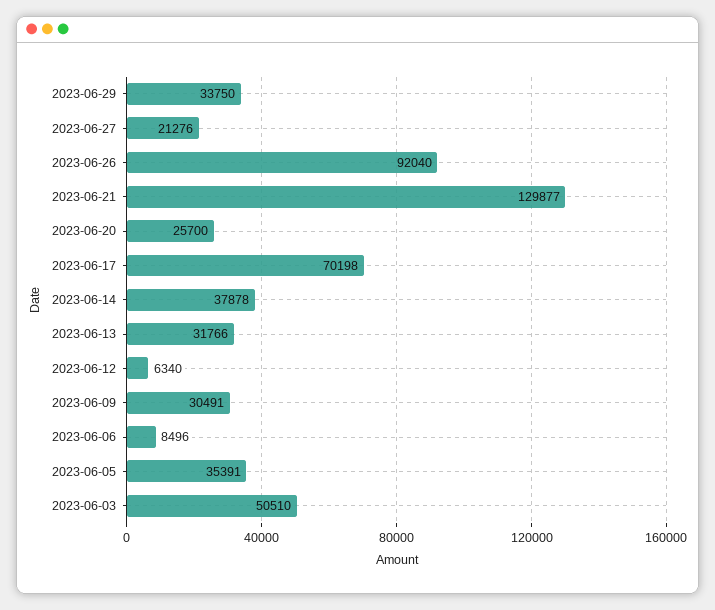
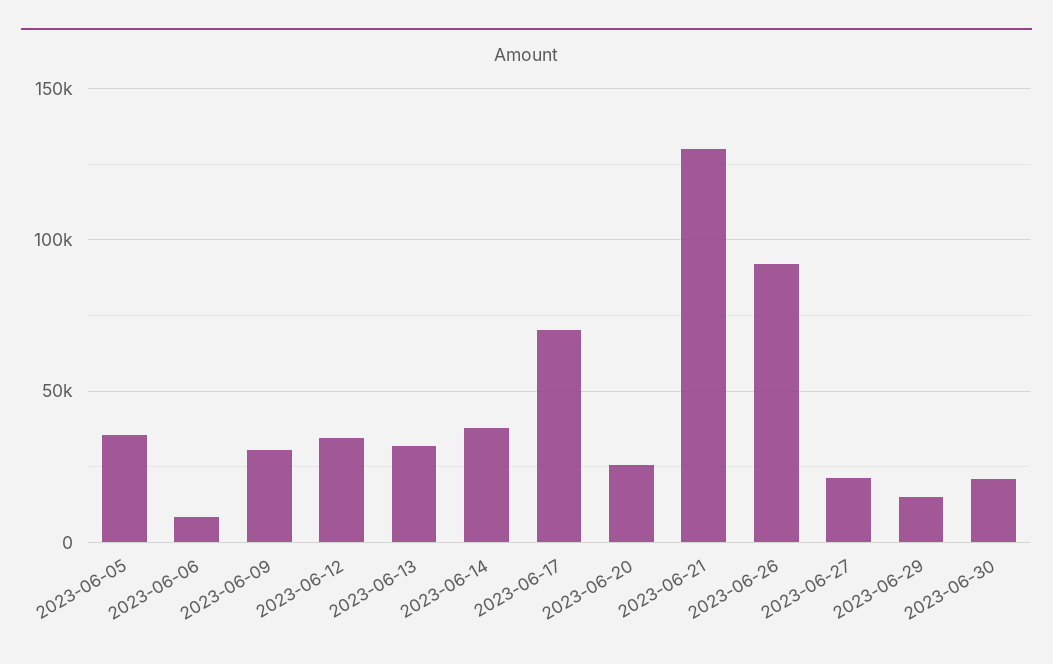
2023-06-29: 33750 -> 15000
2023-06-12: 6340 -> 35000
2023-06-03: 50510 -> none
2023-06-30: none -> 20000

